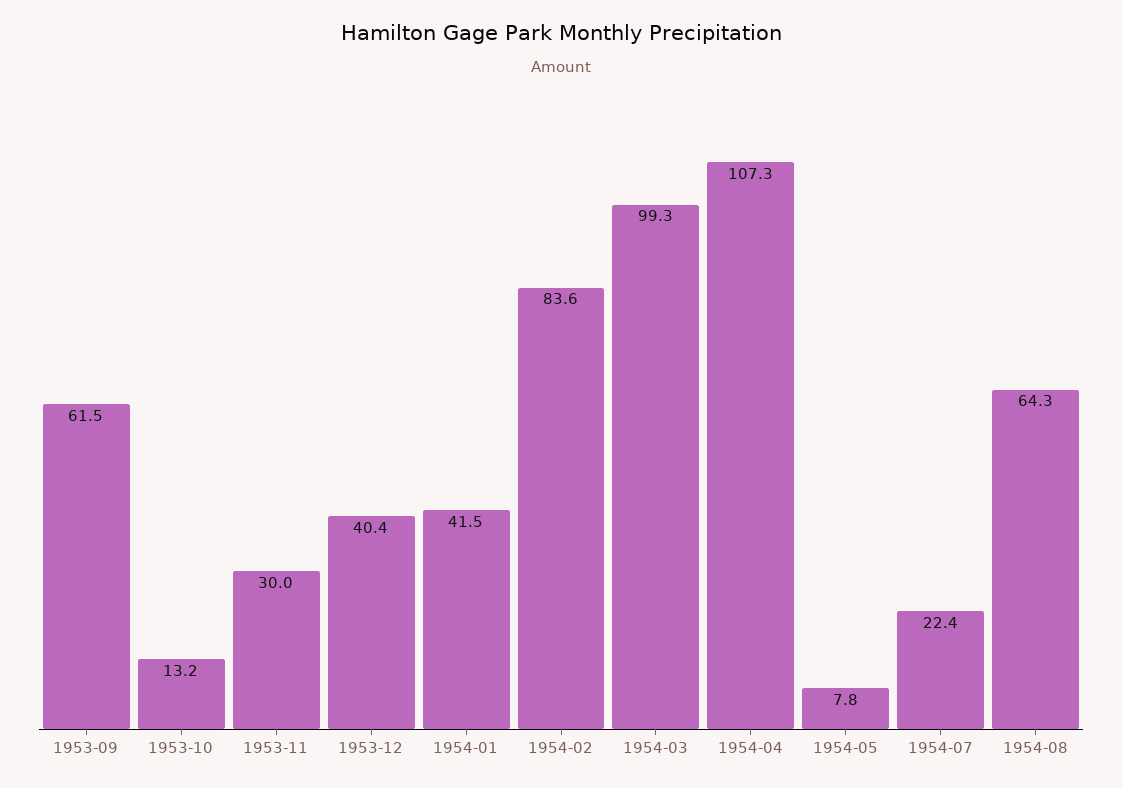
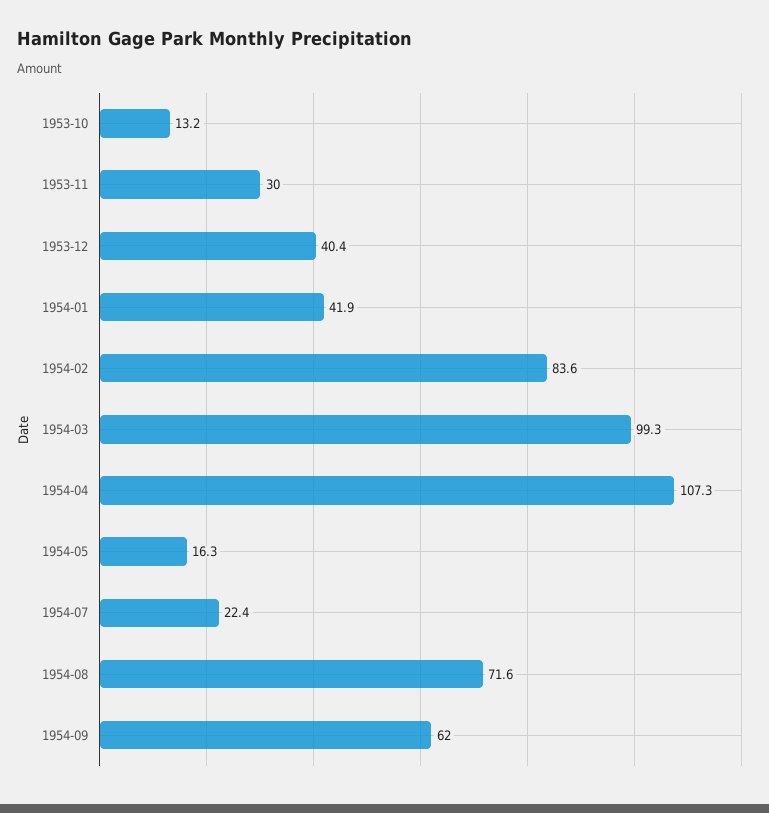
1953-09: 61.5 -> none
1954-01: 41.5 -> 41.9
1954-05: 7.8 -> 16.3
1954-08: 64.3 -> 71.6
1954-09: none -> 62

